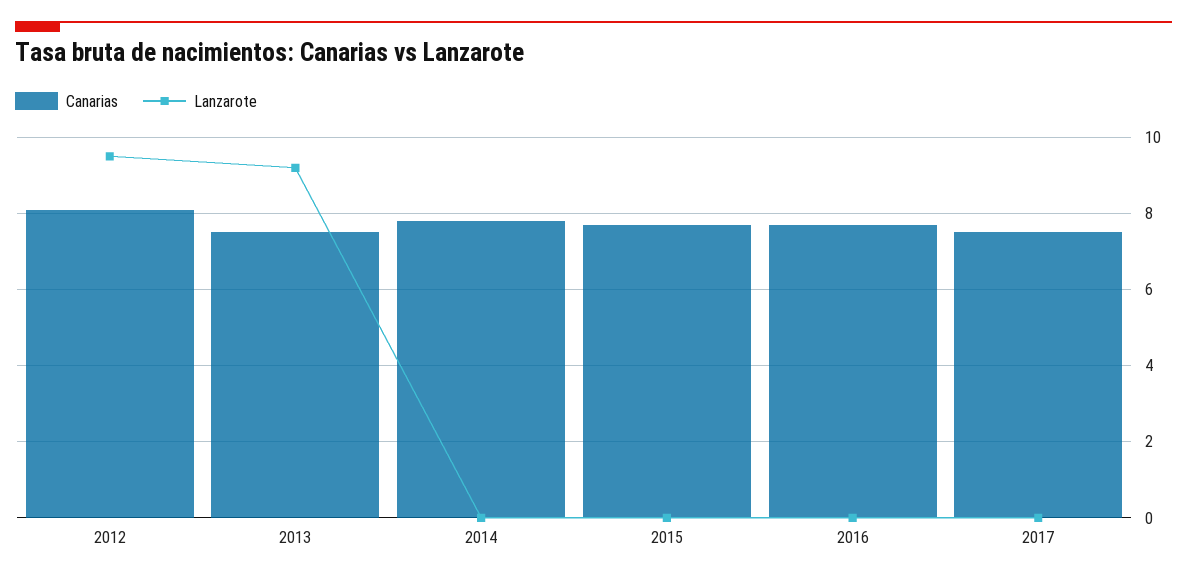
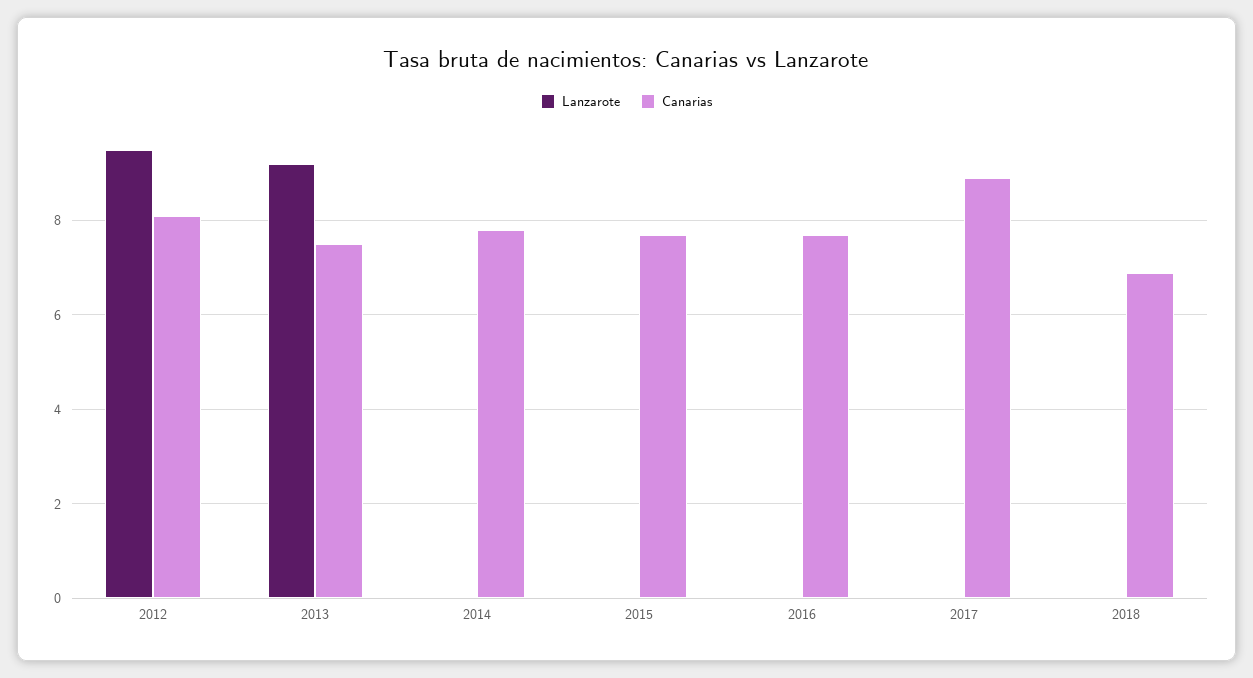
Canarias, 2017: 7.5 -> 9
Lanzarote, 2018: none -> 0
Canarias, 2018: none -> 7

